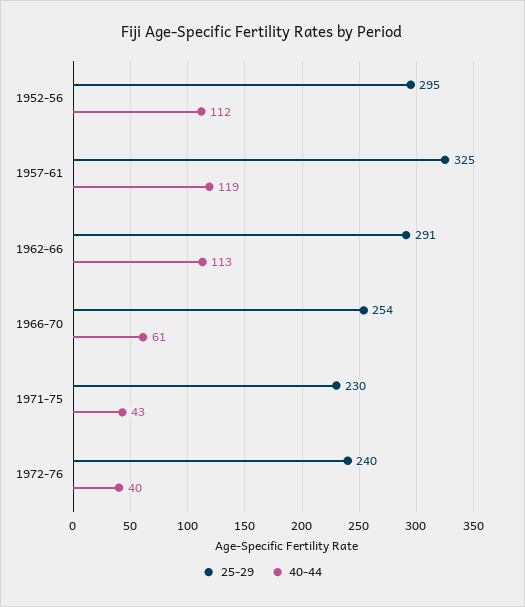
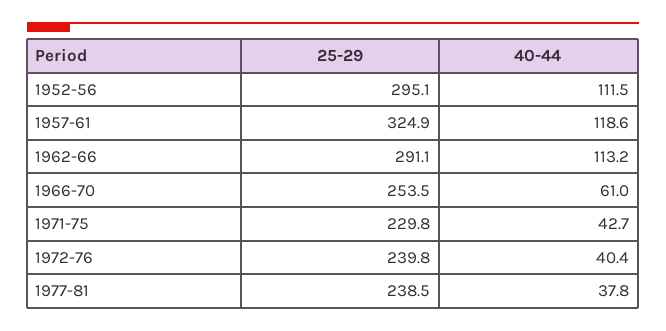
25-29, 1977-81: none -> 238.5
40-44, 1977-81: none -> 37.8

